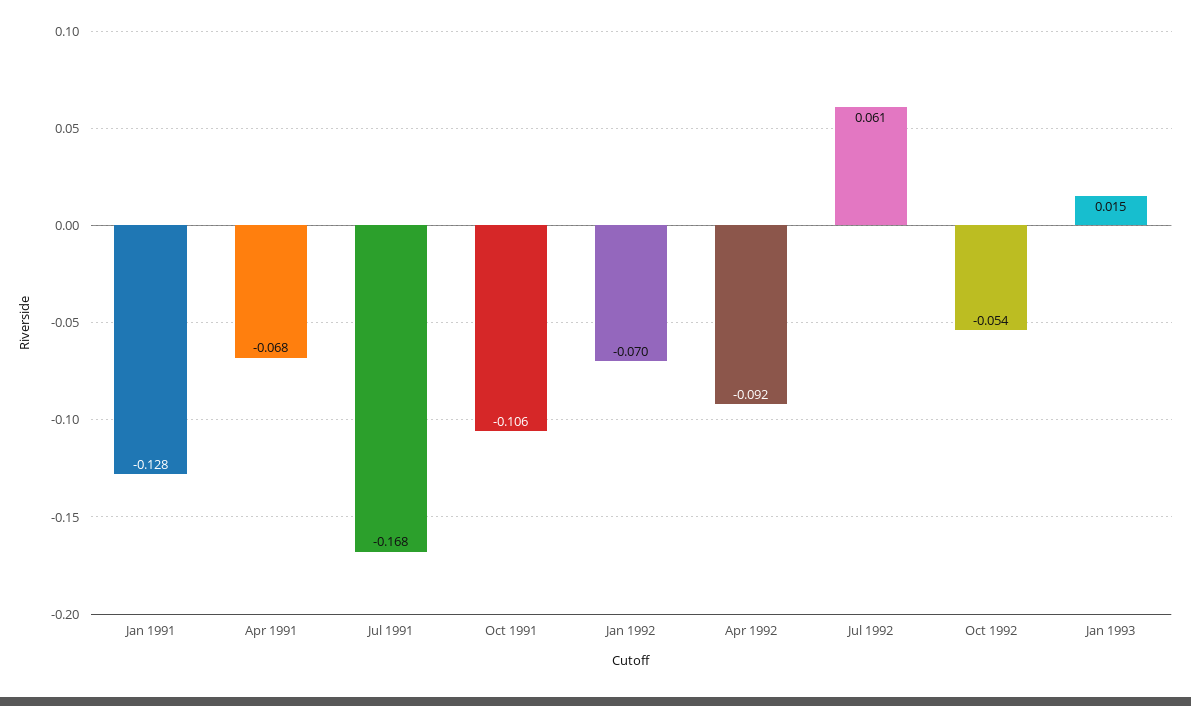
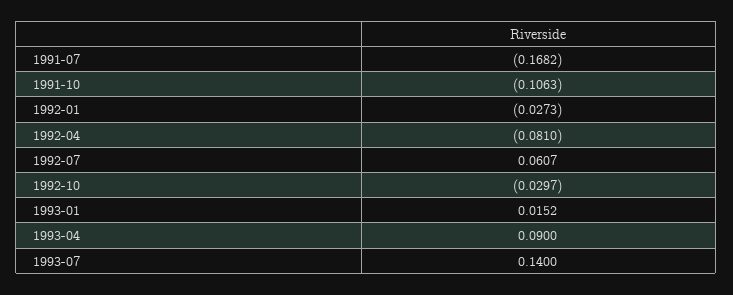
Jan 1991: -0.128 -> none
Apr 1991: -0.068 -> none
Jan 1992: -0.07 -> -0.0273
Apr 1992: -0.092 -> -0.081
Oct 1992: -0.054 -> -0.0297
1993-04: none -> 0.09
1993-07: none -> 0.14

